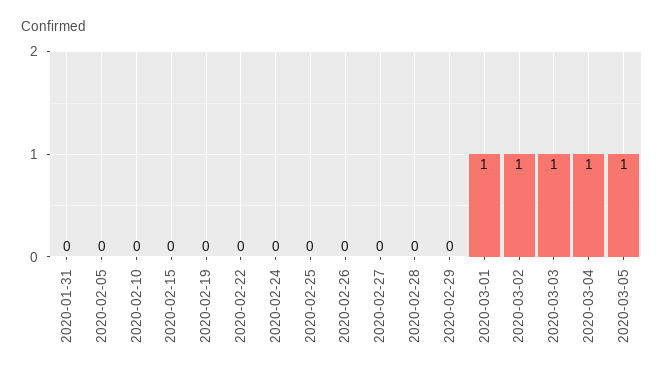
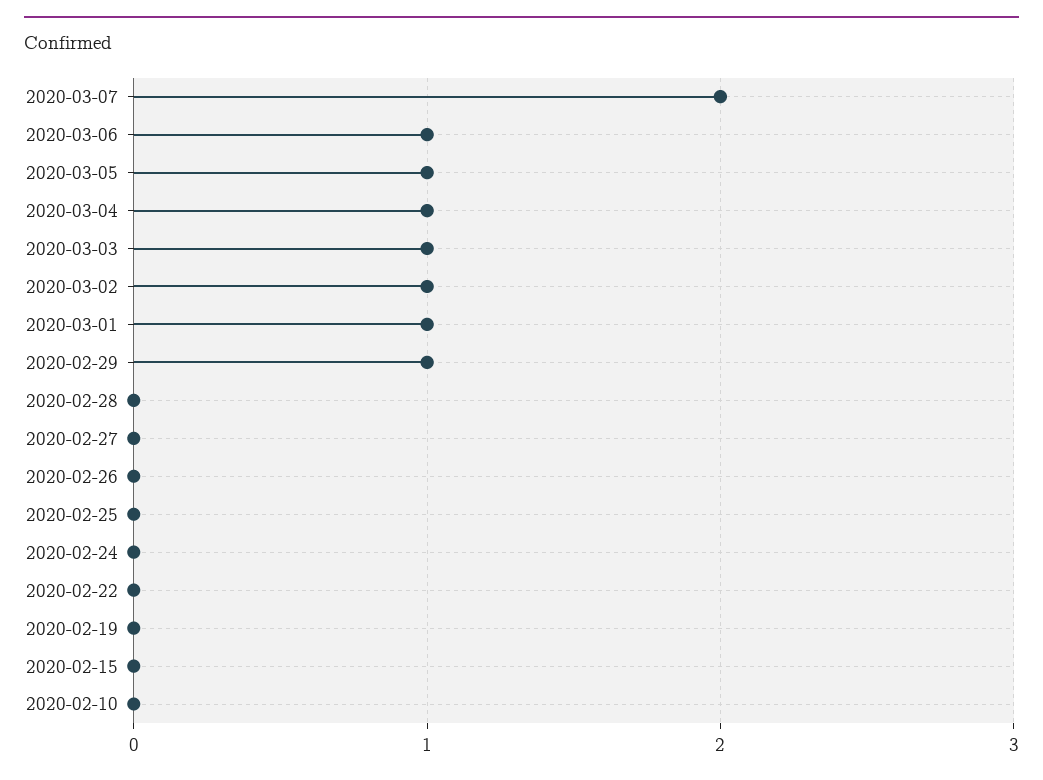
2020-01-31: 0 -> none
2020-02-05: 0 -> none
2020-02-29: 0 -> 1
2020-03-07: none -> 2
2020-03-06: none -> 1

